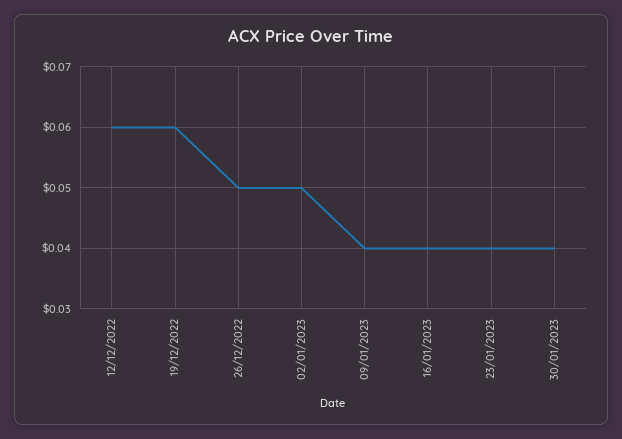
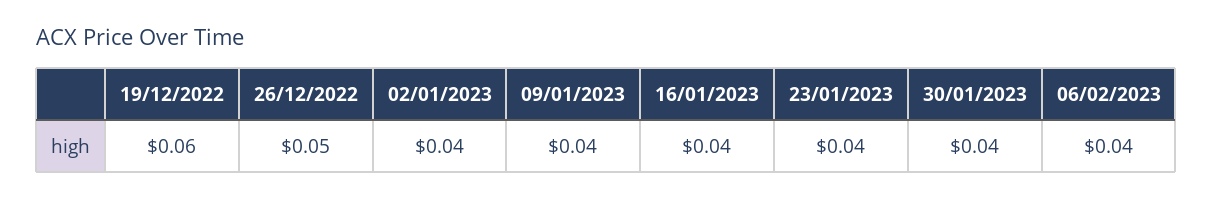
12/12/2022: 0.06 -> none
02/01/2023: 0.05 -> 0.04
06/02/2023: none -> 0.04

